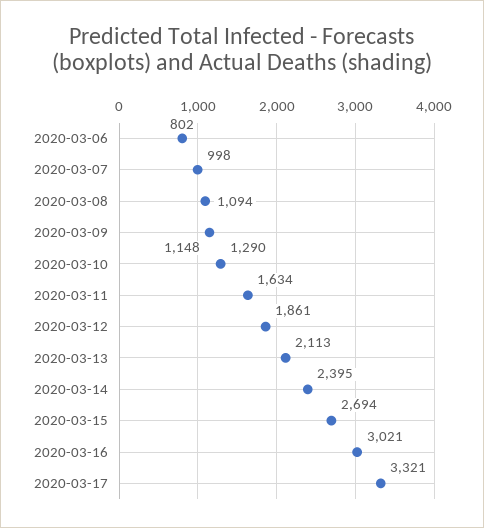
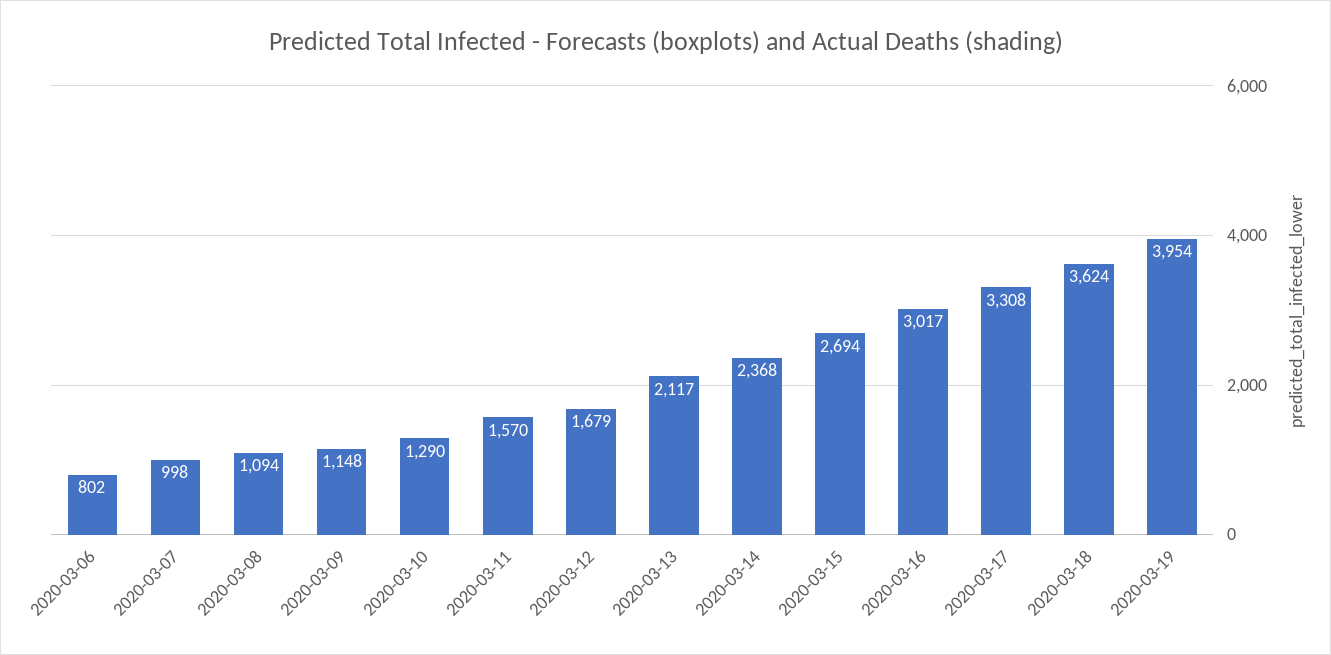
2020-03-11: 1634 -> 1570
2020-03-12: 1861 -> 1679
2020-03-13: 2113 -> 2117
2020-03-14: 2395 -> 2368
2020-03-16: 3021 -> 3017
2020-03-17: 3321 -> 3308
2020-03-18: none -> 3624
2020-03-19: none -> 3954

